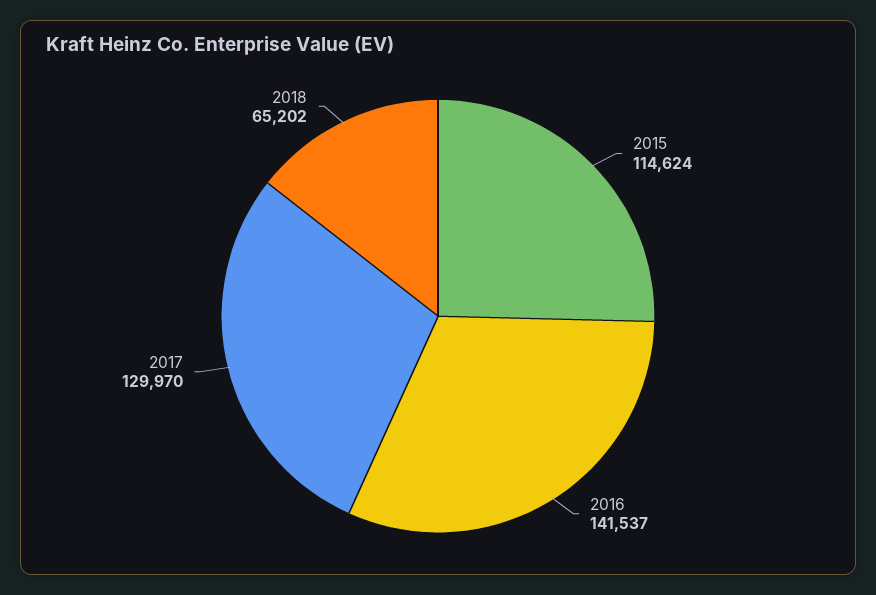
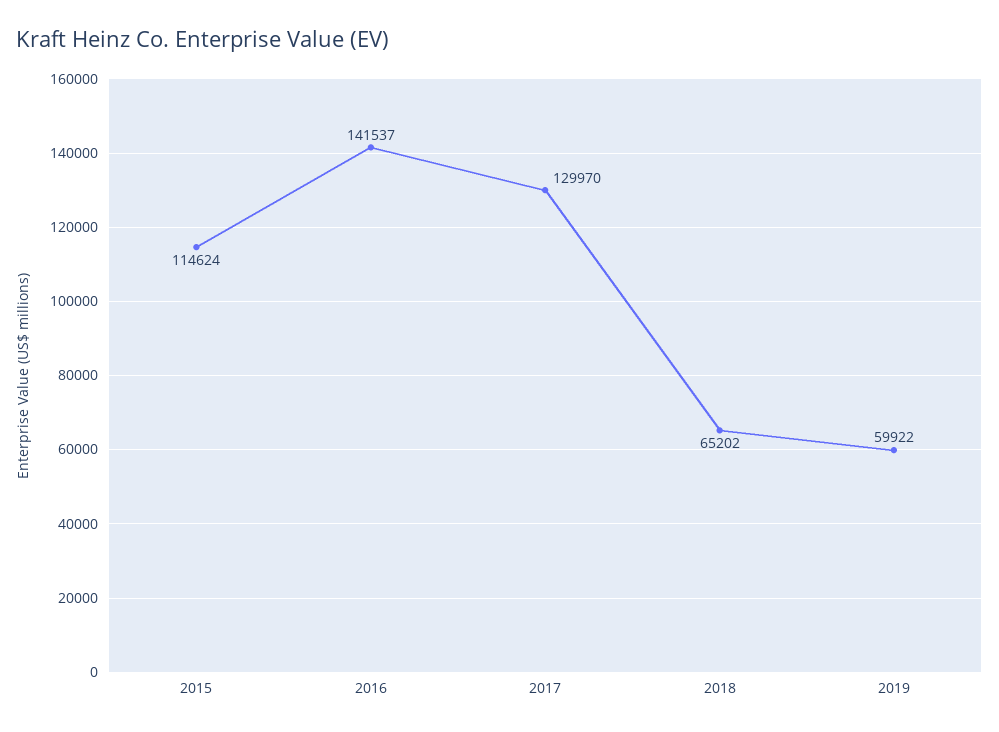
2019: none -> 59922

